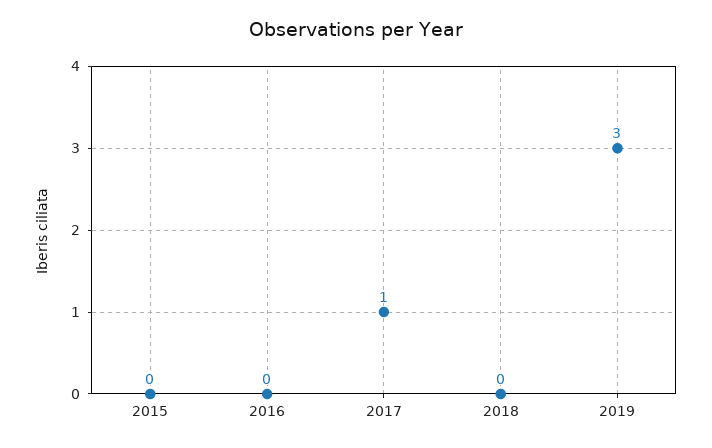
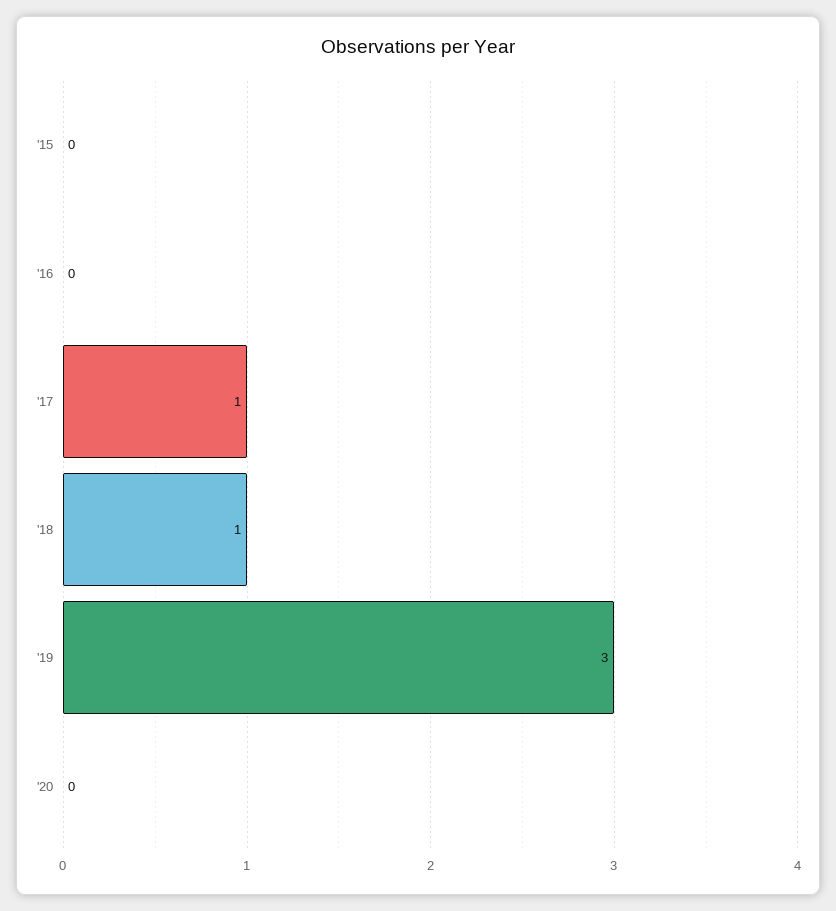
2018: 0 -> 1
'20: none -> 0

